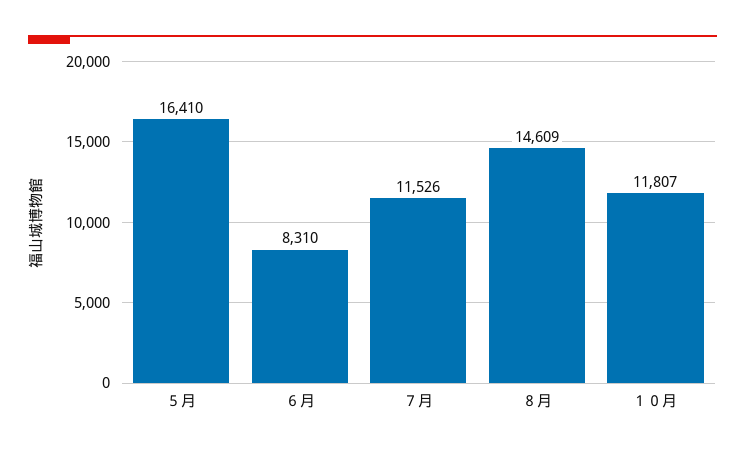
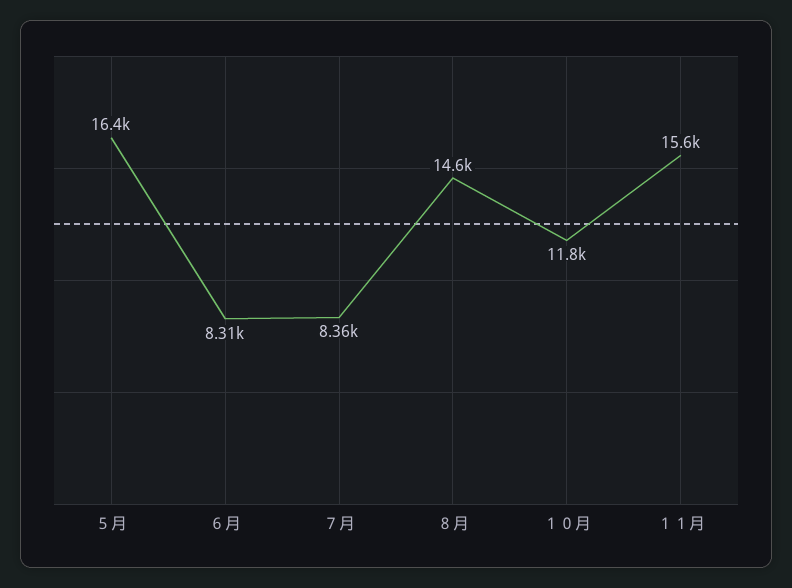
７月: 11526 -> 8360
１１月: none -> 15600

